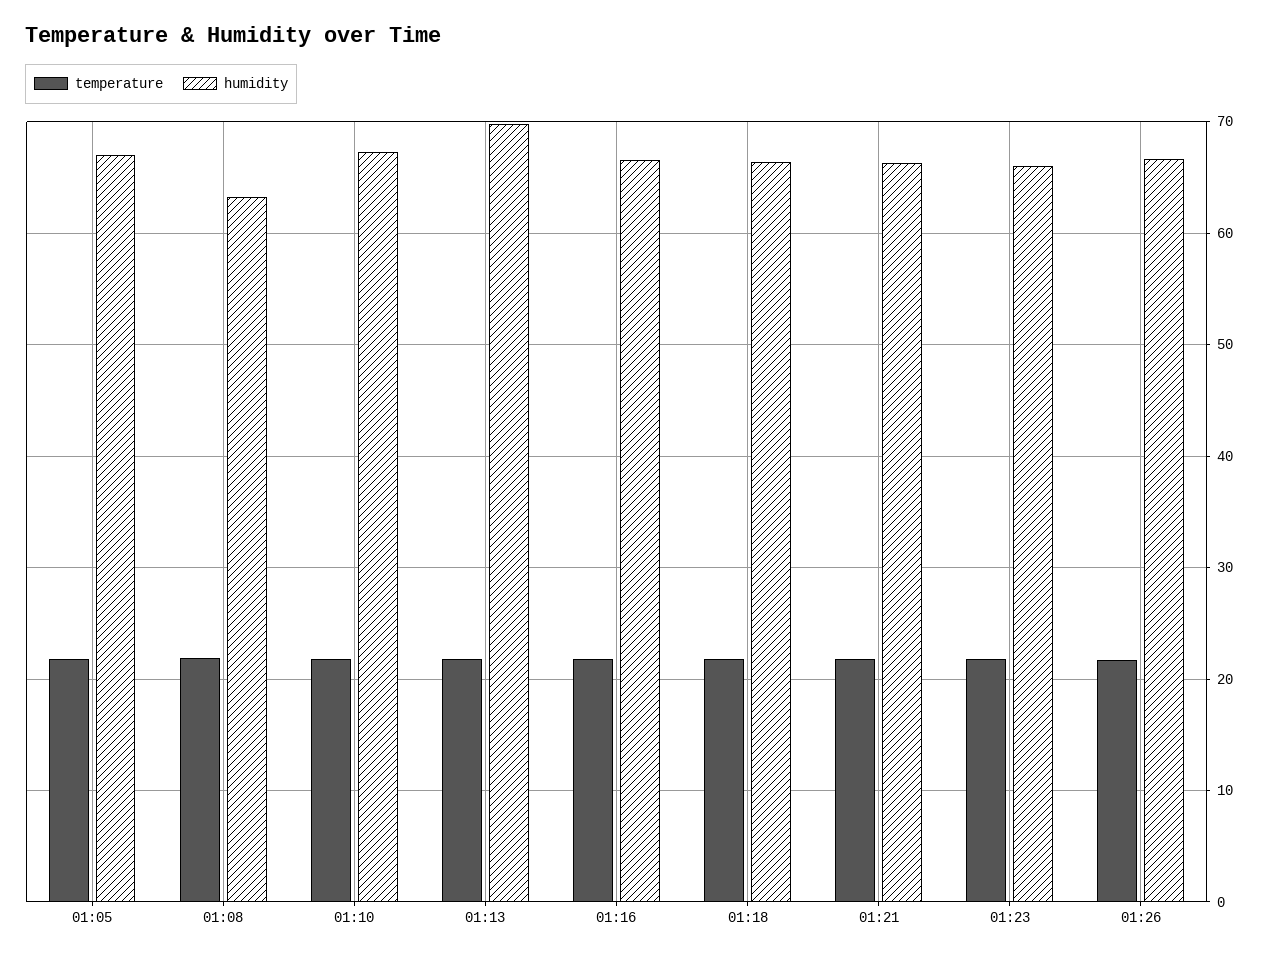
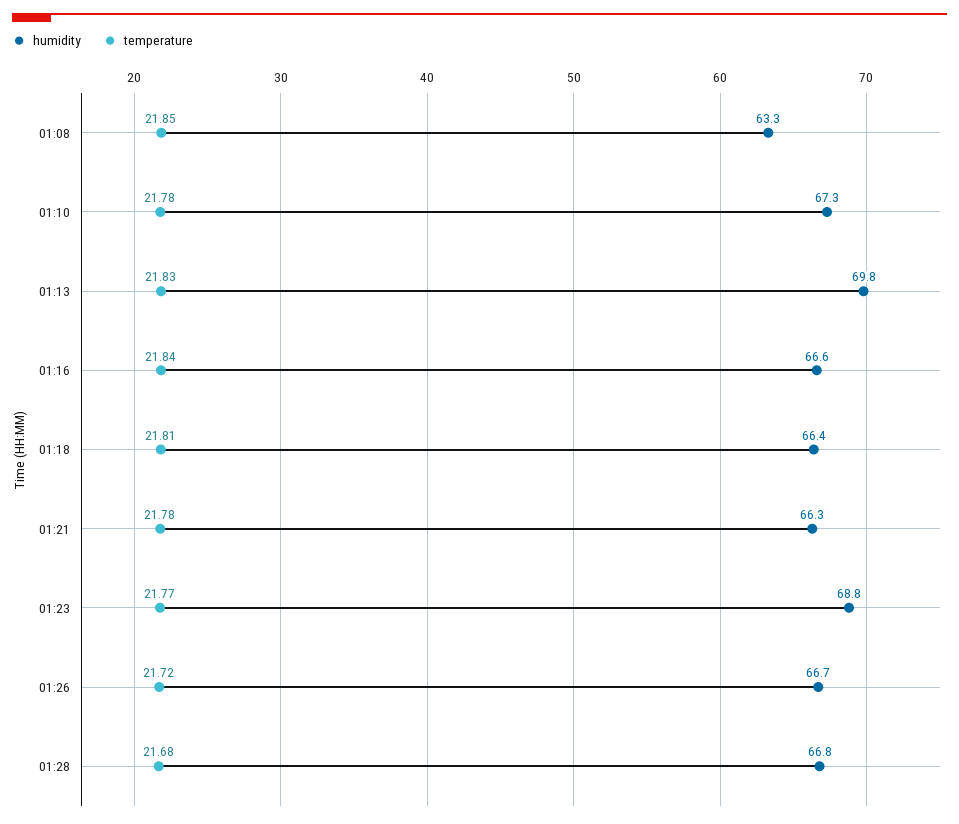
temperature, 01:05: 22 -> none
humidity, 01:05: 67 -> none
humidity, 01:23: 66 -> 68.8
humidity, 01:28: none -> 66.8
temperature, 01:28: none -> 21.68

